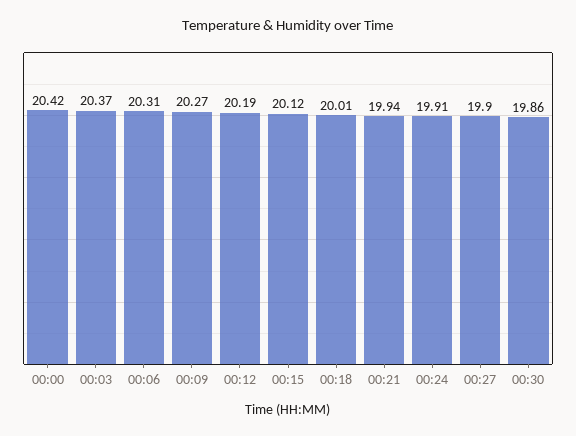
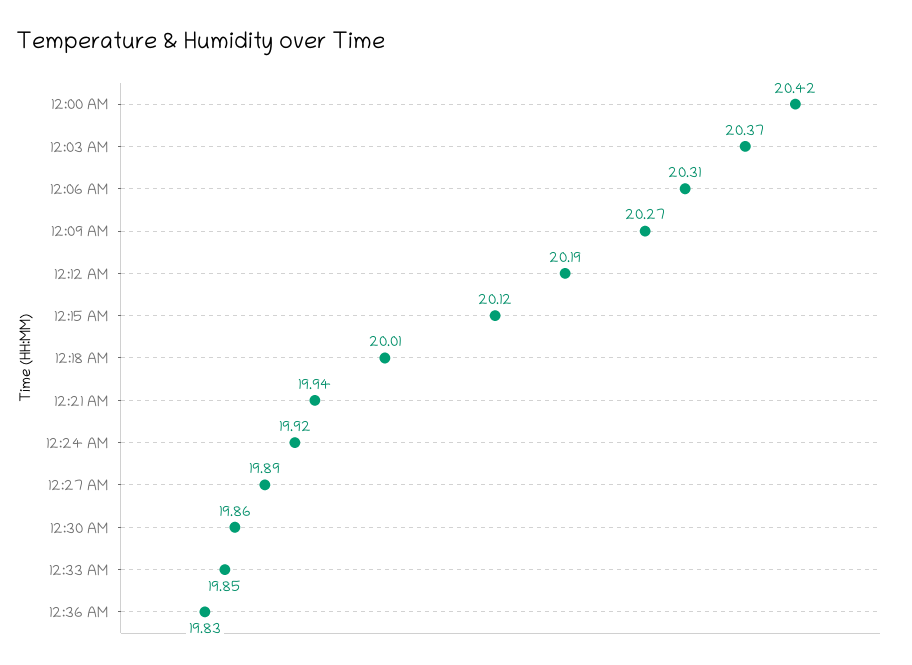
00:24: 19.91 -> 19.92
00:27: 19.9 -> 19.89
12:33 AM: none -> 19.85
12:36 AM: none -> 19.83

